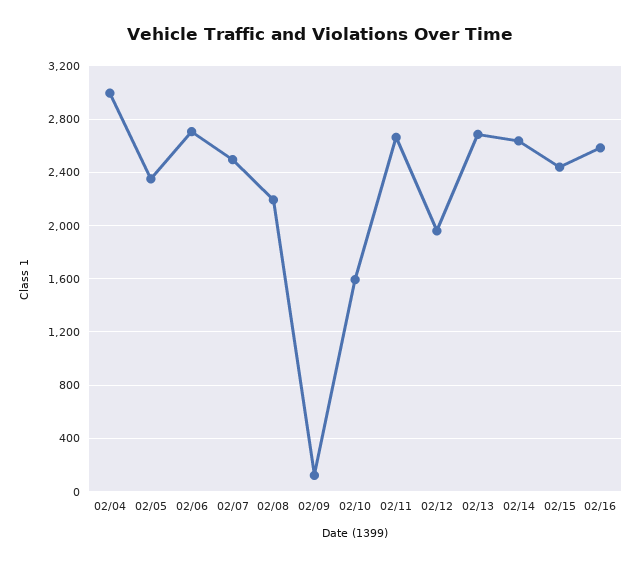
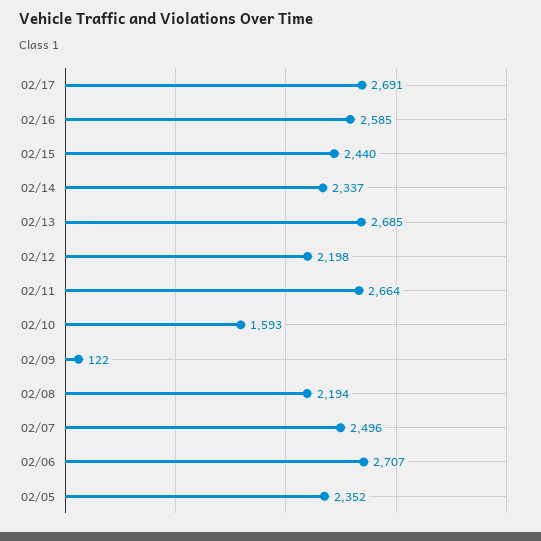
02/04: 3000 -> none
02/12: 1950 -> 2198
02/14: 2650 -> 2337
02/17: none -> 2691

